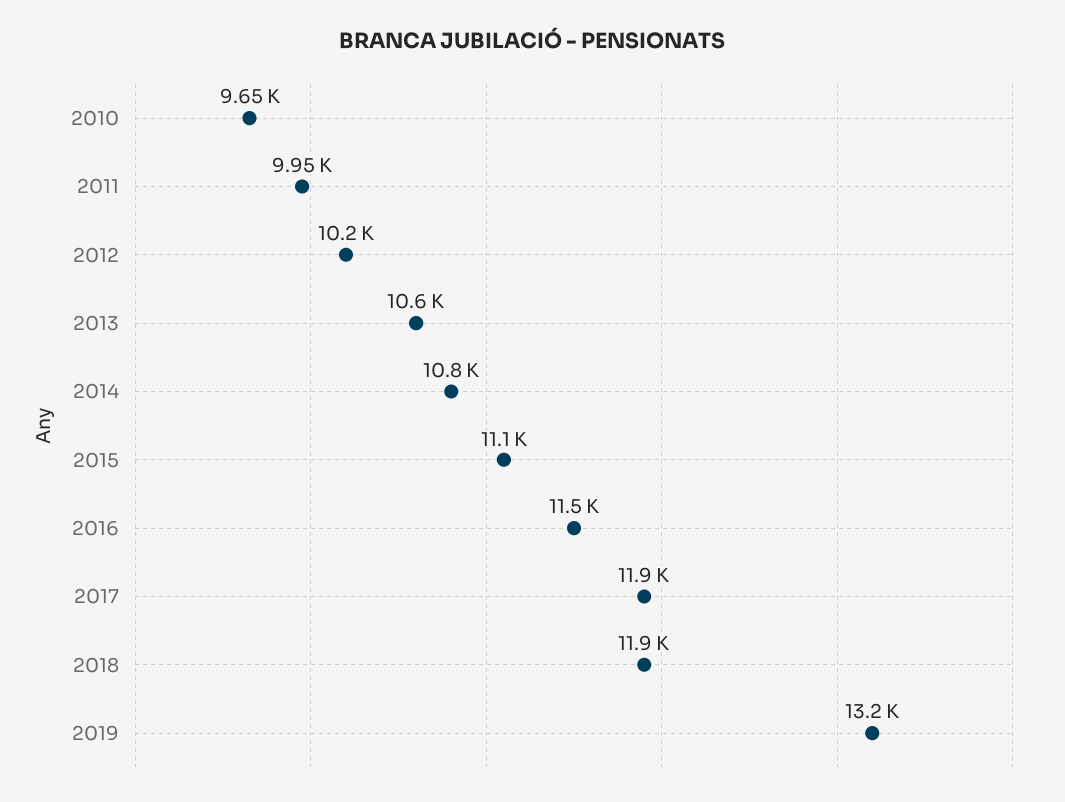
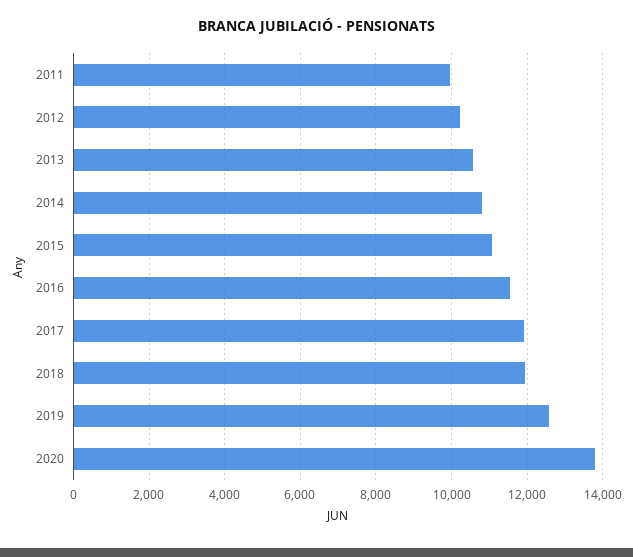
2010: 9650 -> none
2019: 13200 -> 12600
2020: none -> 13800

